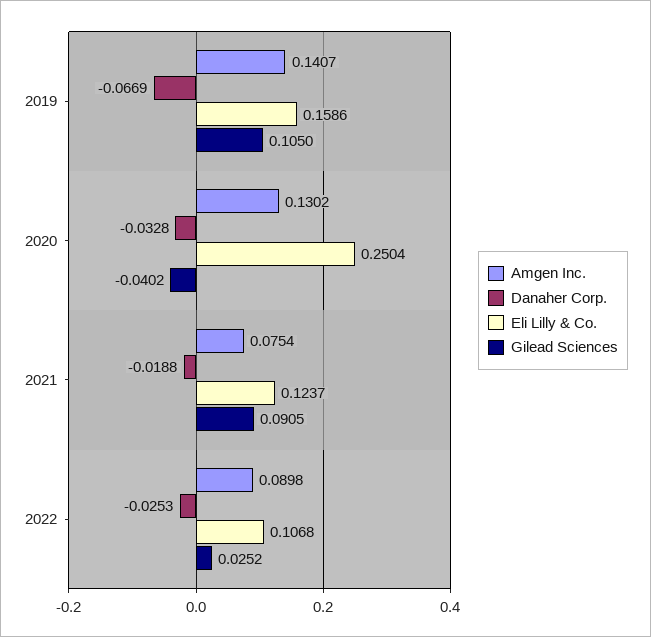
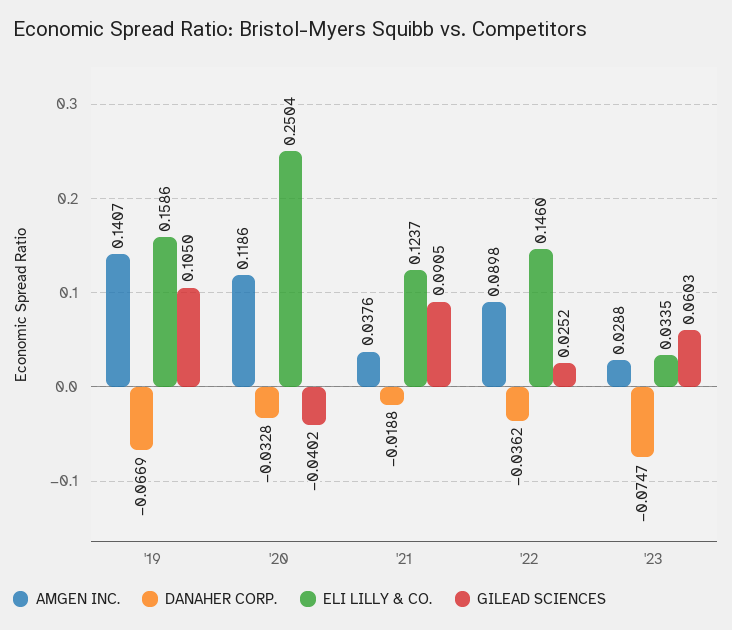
Amgen Inc., 2020: 0.1302 -> 0.1186
Amgen Inc., 2021: 0.0754 -> 0.0376
Danaher Corp., 2022: -0.0253 -> -0.0362
Eli Lilly & Co., 2022: 0.1068 -> 0.146
Amgen Inc., '23: none -> 0.0288
Danaher Corp., '23: none -> -0.0747
Eli Lilly & Co., '23: none -> 0.0335
Gilead Sciences, '23: none -> 0.0603

